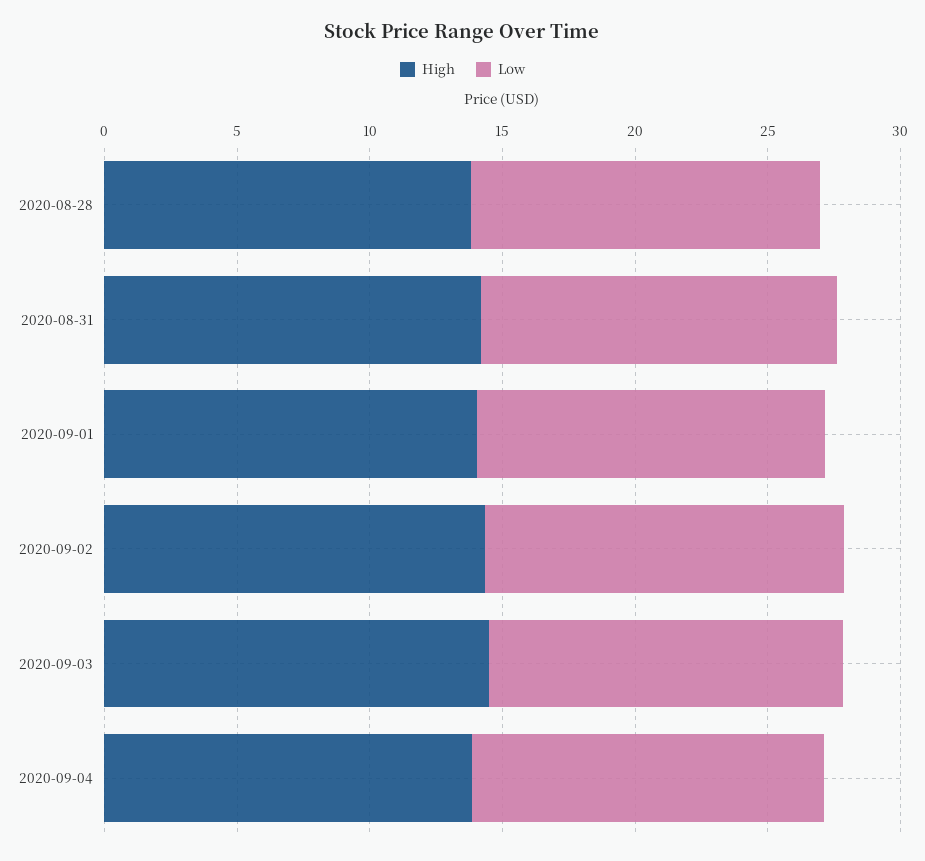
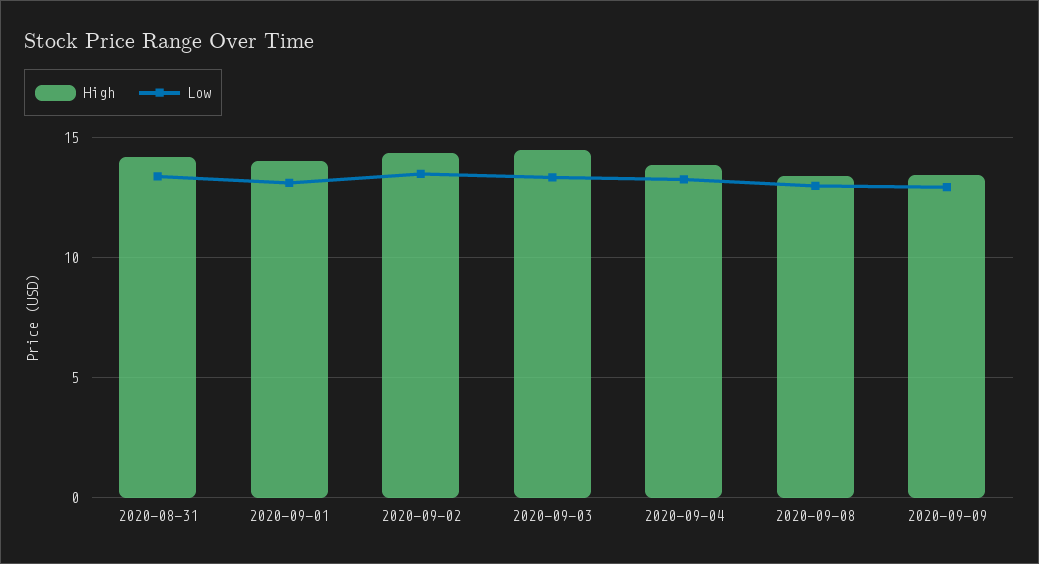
High, 2020-08-28: 14 -> none
Low, 2020-08-28: 13 -> none
High, 2020-09-08: none -> 13.5
Low, 2020-09-08: none -> 13
High, 2020-09-09: none -> 13.5
Low, 2020-09-09: none -> 13

